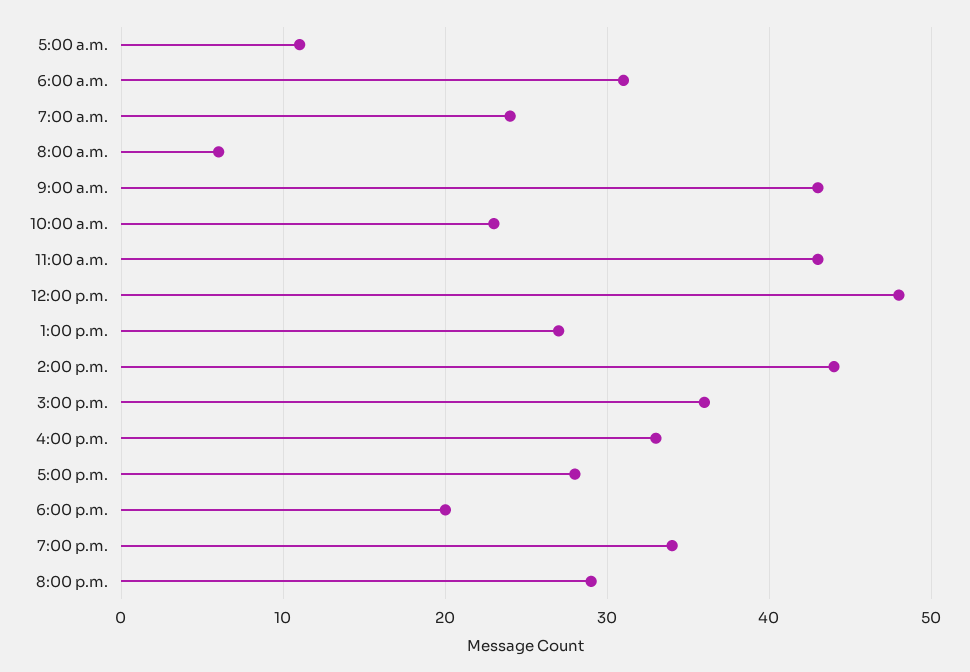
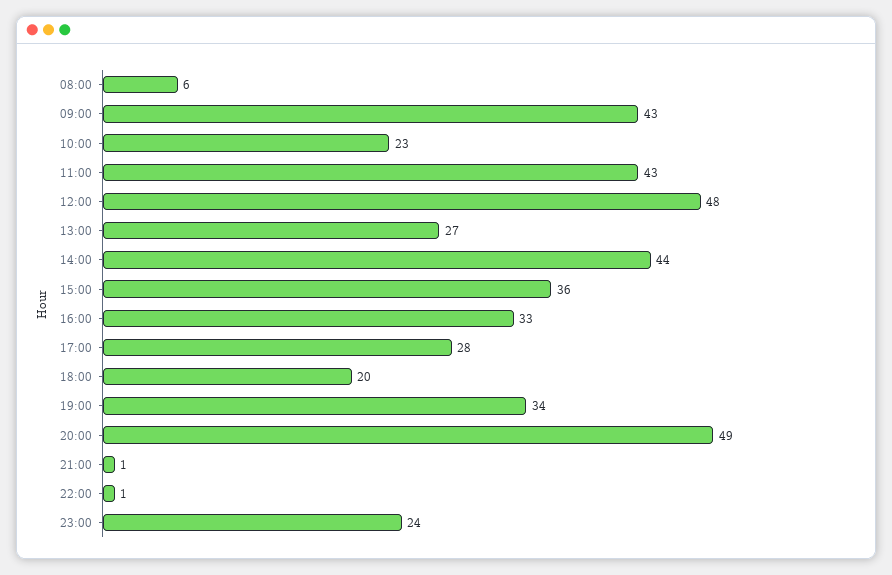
5:00 a.m.: 11 -> none
6:00 a.m.: 31 -> none
7:00 a.m.: 24 -> none
8:00 p.m.: 29 -> 49
21:00: none -> 1
22:00: none -> 1
23:00: none -> 24

